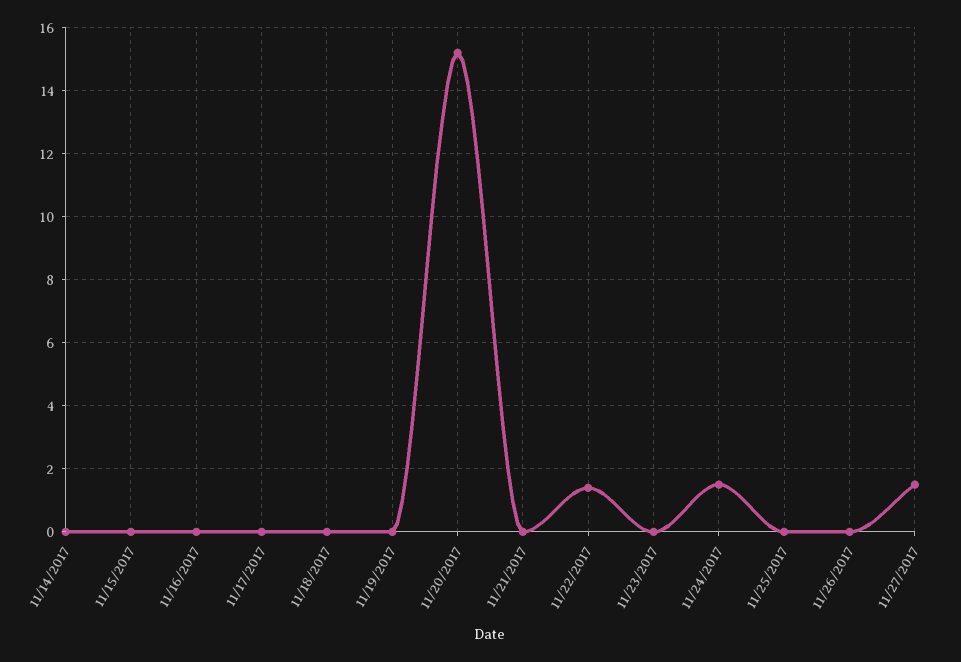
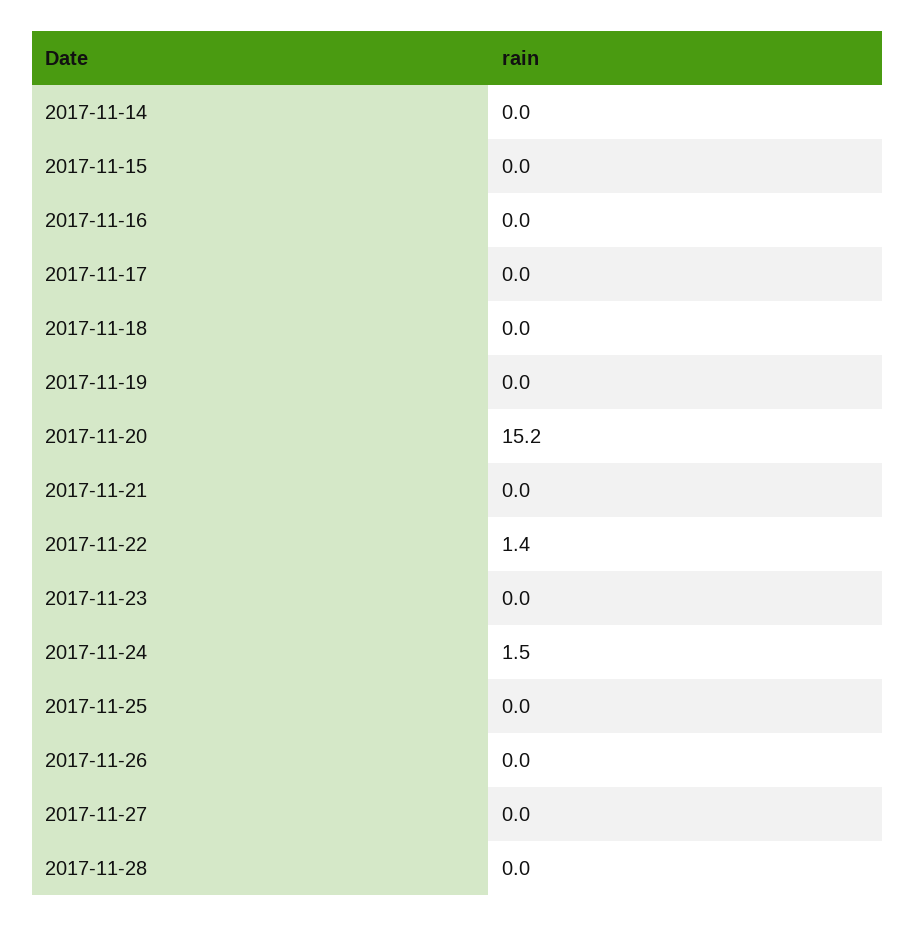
11/27/2017: 1.5 -> 0
2017-11-28: none -> 0

